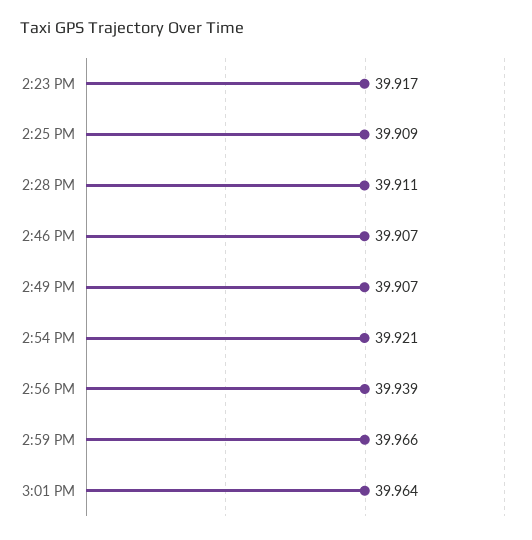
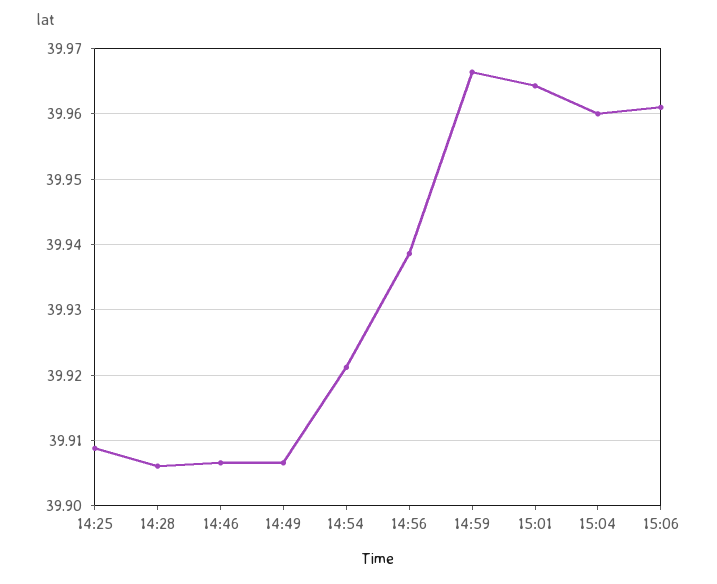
2:23 PM: 39.917 -> none
2:28 PM: 39.911 -> 39.906
15:04: none -> 39.96
15:06: none -> 39.961

